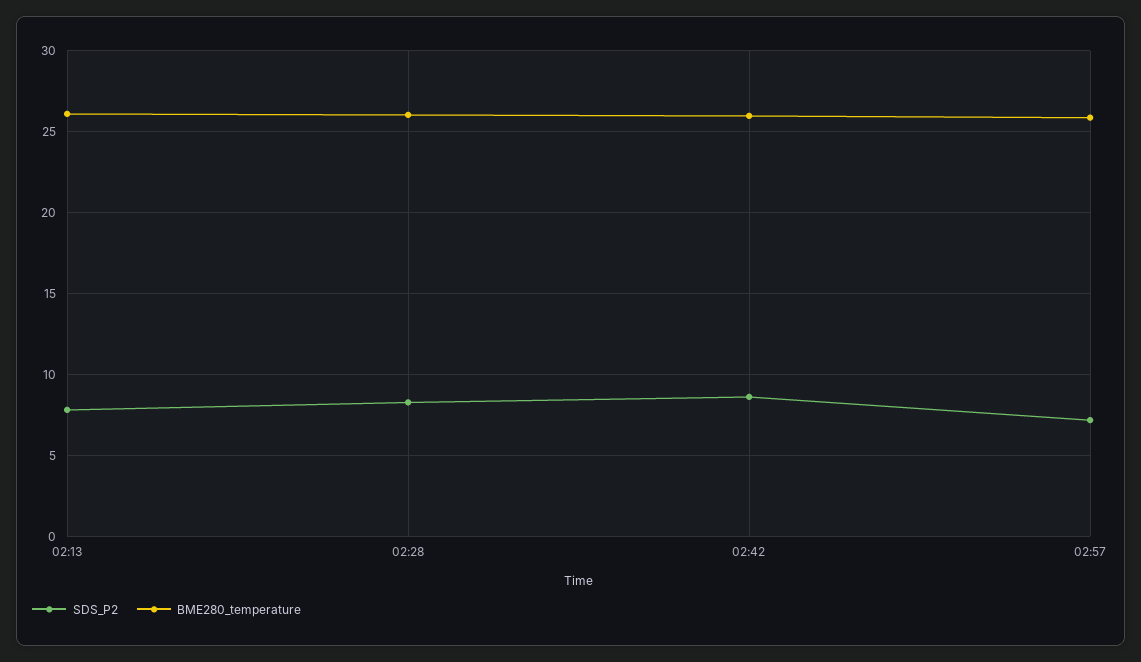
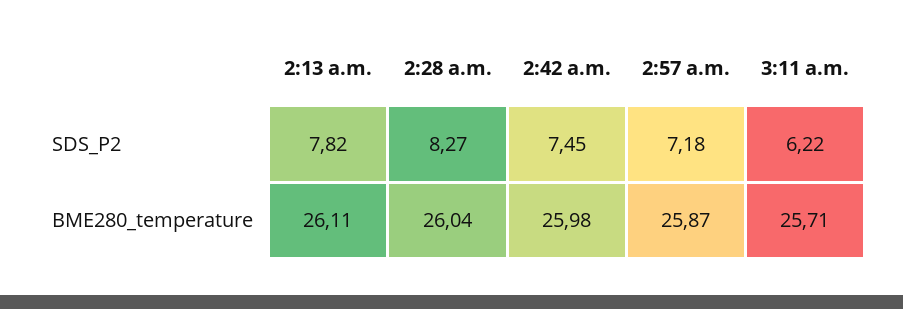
SDS_P2, 02:42: 8.5 -> 7.45
SDS_P2, 3:11 a.m.: none -> 6.22
BME280_temperature, 3:11 a.m.: none -> 25.71

